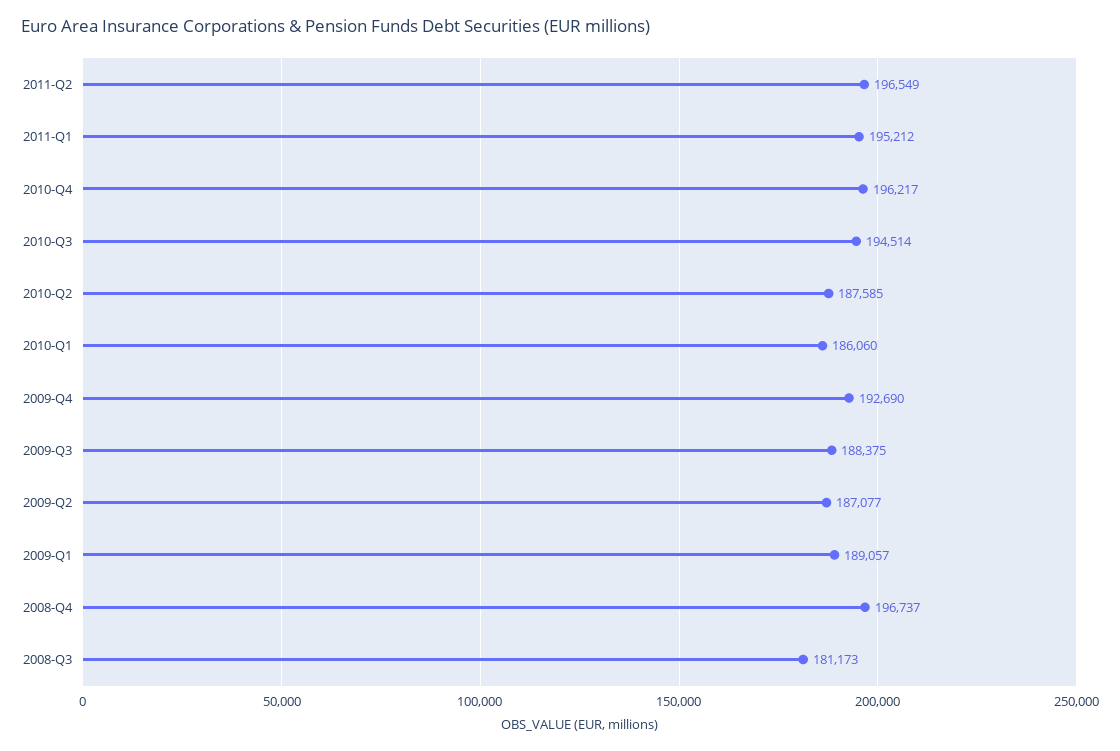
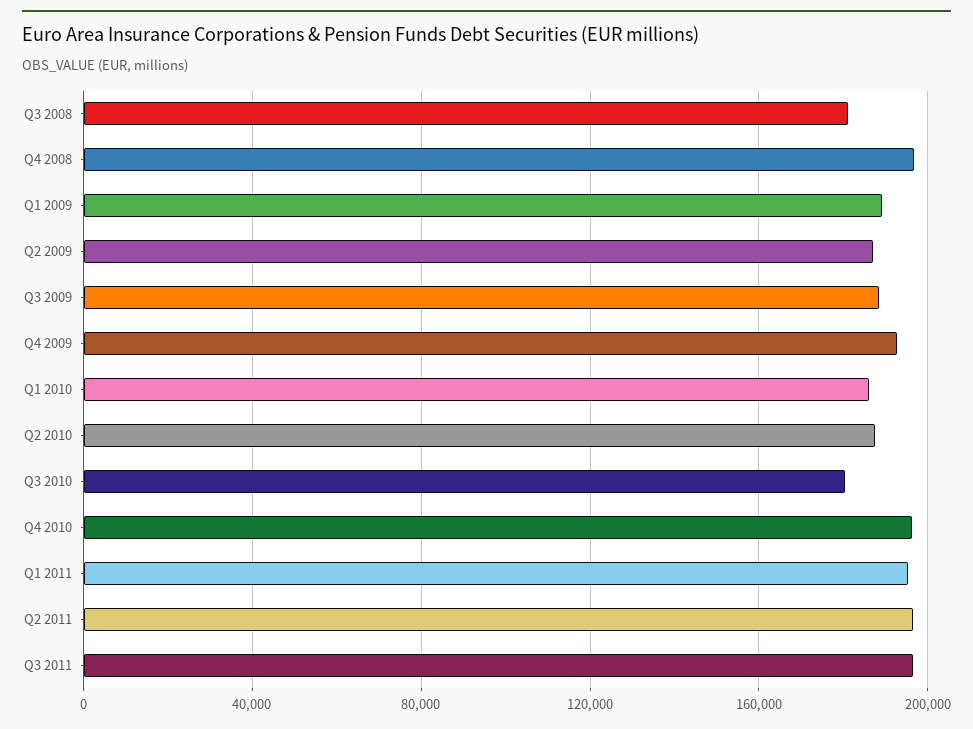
2010-Q3: 194514 -> 180000
Q3 2011: none -> 195000

